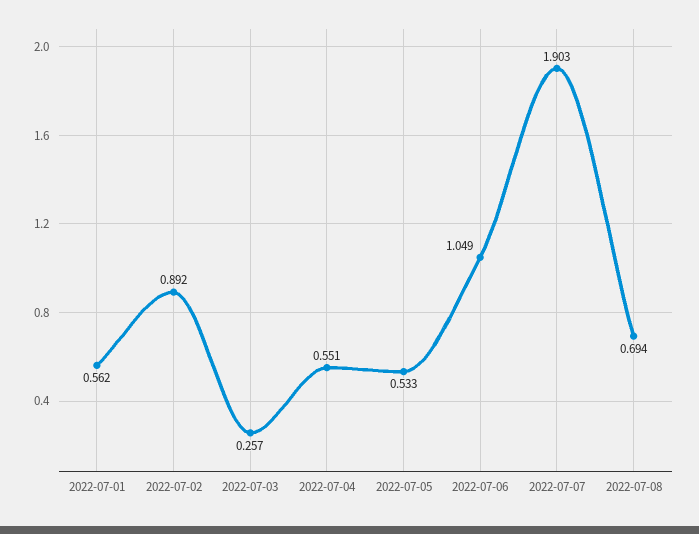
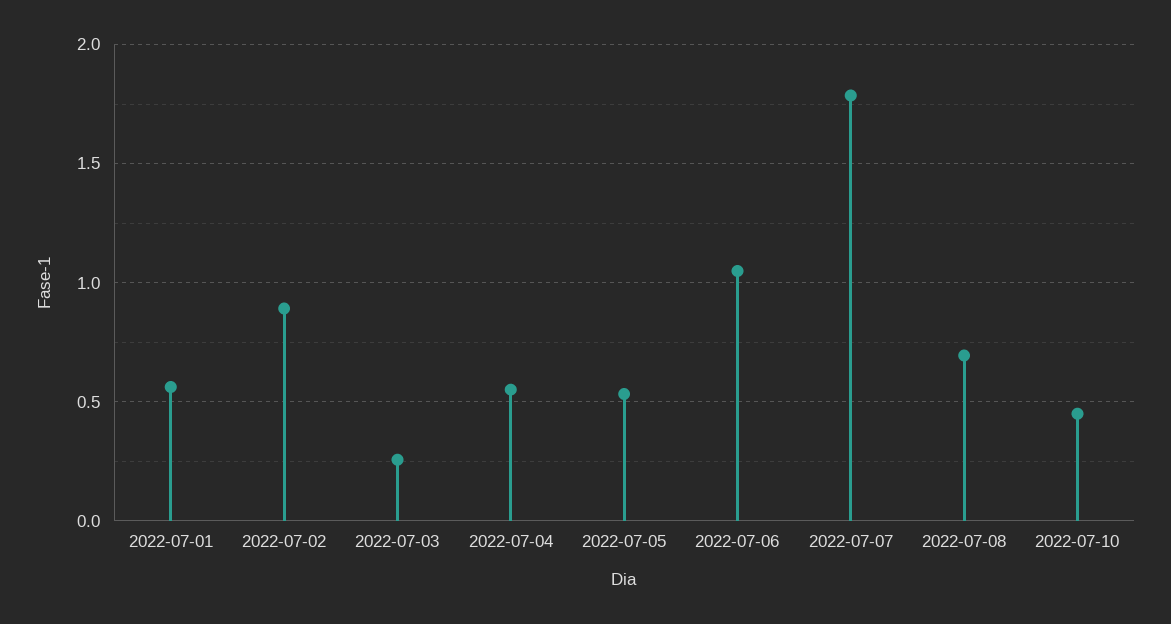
2022-07-07: 1.903 -> 1.8
2022-07-10: none -> 0.45

